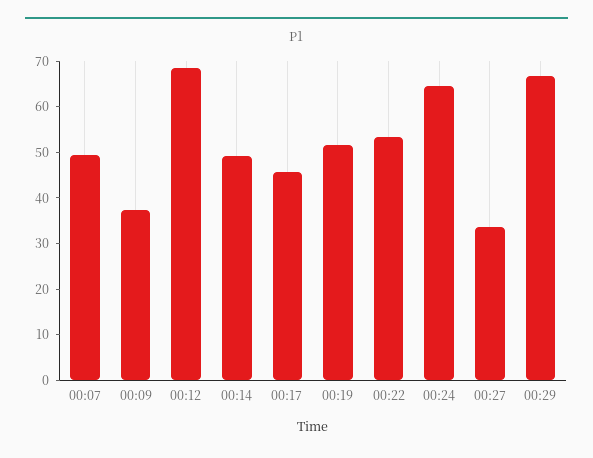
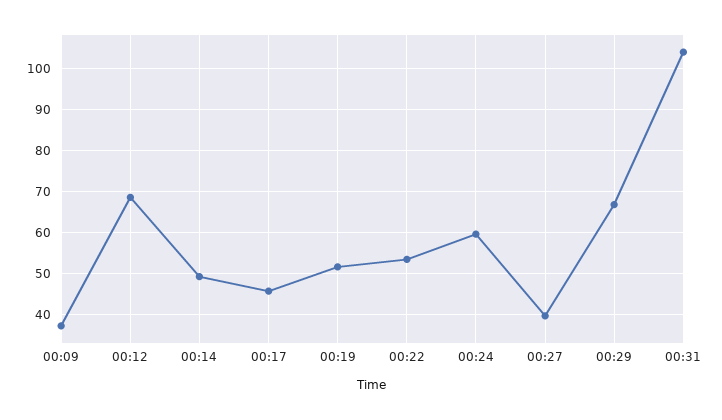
00:07: 50 -> none
00:24: 64 -> 60
00:27: 34 -> 40
00:31: none -> 104

